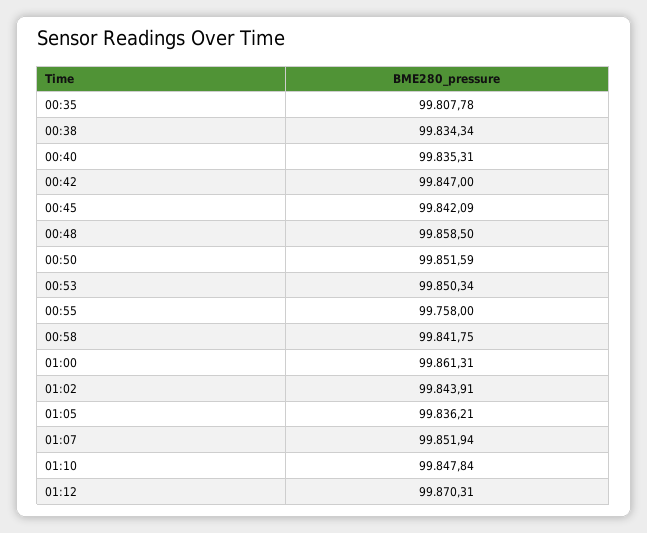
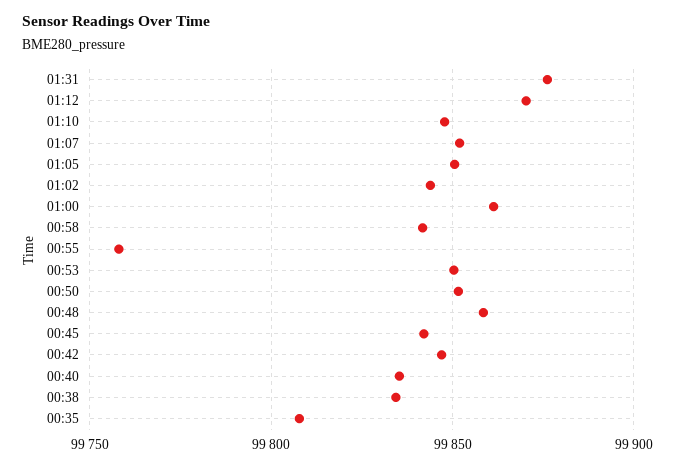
01:05: 99836.21 -> 99850
01:31: none -> 99875

